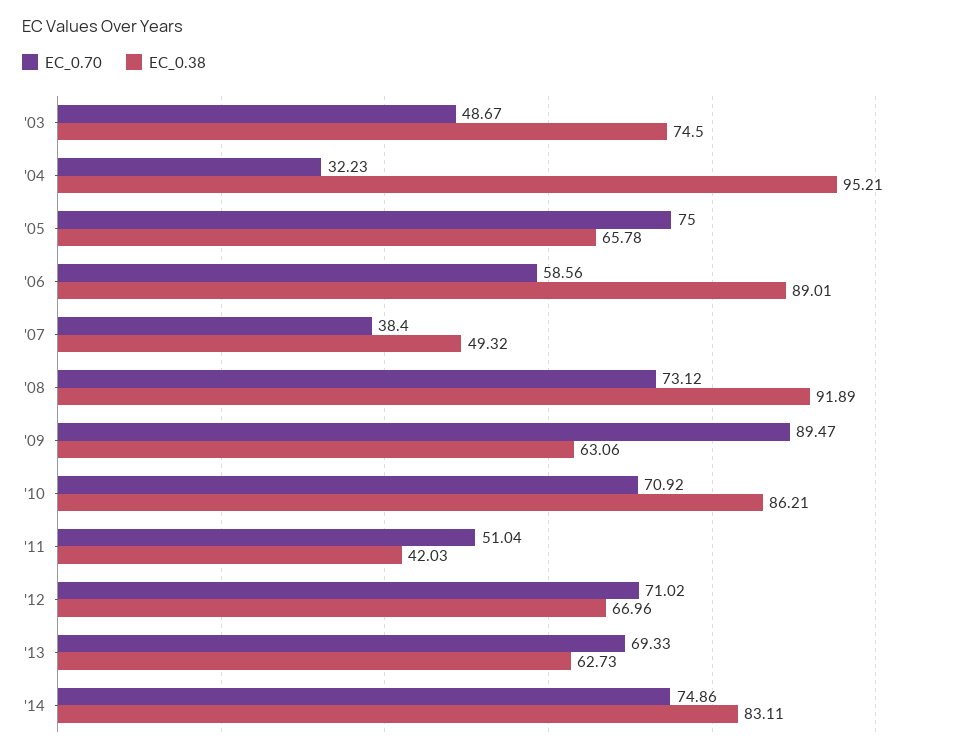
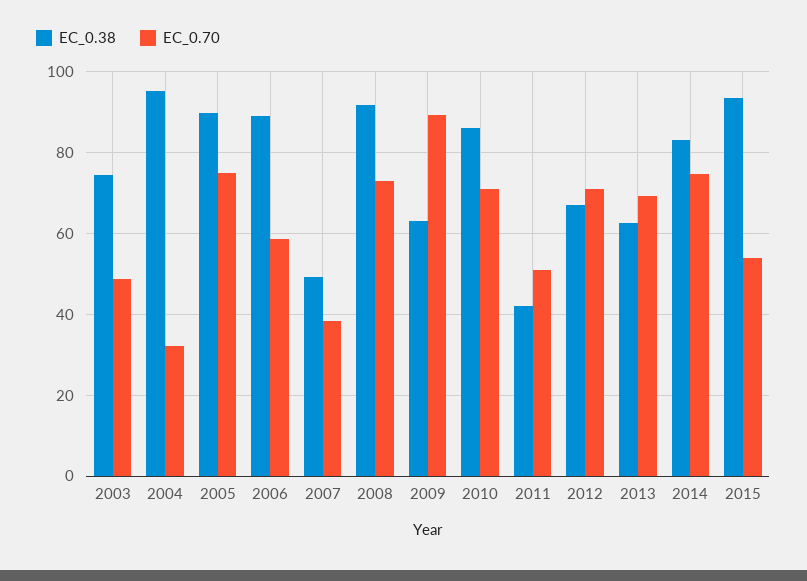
EC_0.38, '05: 65.78 -> 90
EC_0.38, 2015: none -> 94
EC_0.70, 2015: none -> 54

